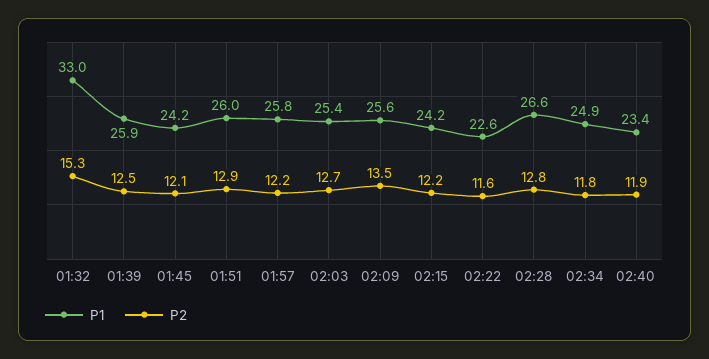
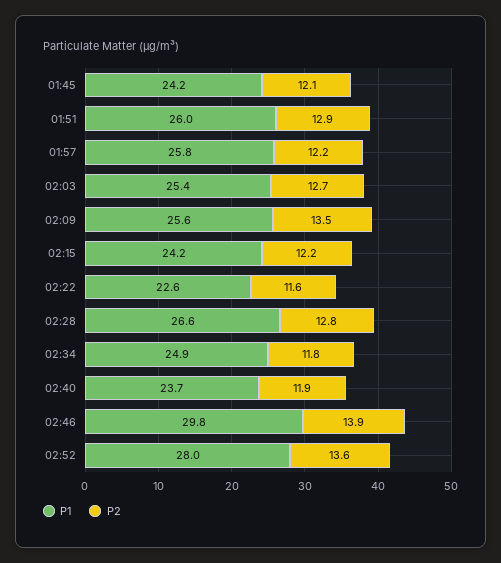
P1, 01:32: 33 -> none
P2, 01:32: 15.3 -> none
P1, 01:39: 25.9 -> none
P2, 01:39: 12.5 -> none
P1, 02:40: 23.4 -> 23.7
P1, 02:46: none -> 29.8
P2, 02:46: none -> 13.9
P1, 02:52: none -> 28
P2, 02:52: none -> 13.6

